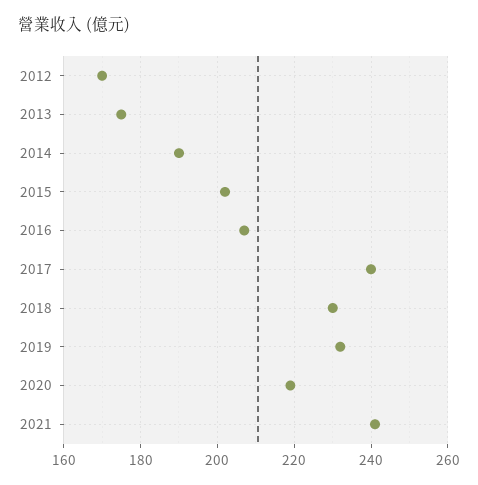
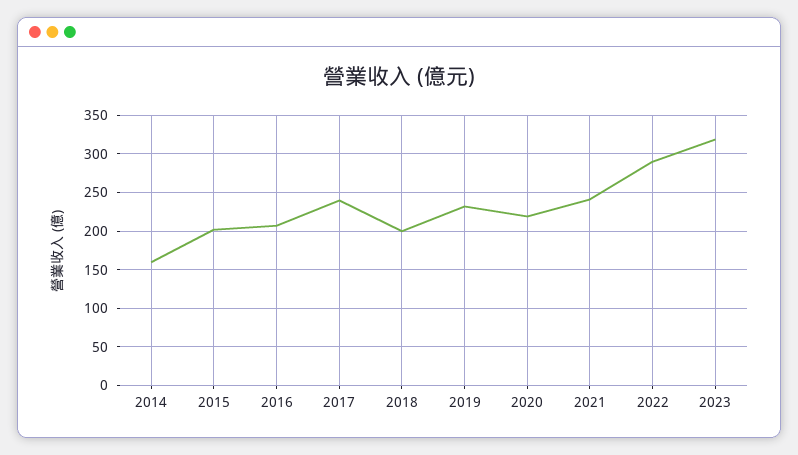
2012: 170 -> none
2013: 175 -> none
2014: 190 -> 160
2018: 230 -> 200
2022: none -> 290
2023: none -> 320

